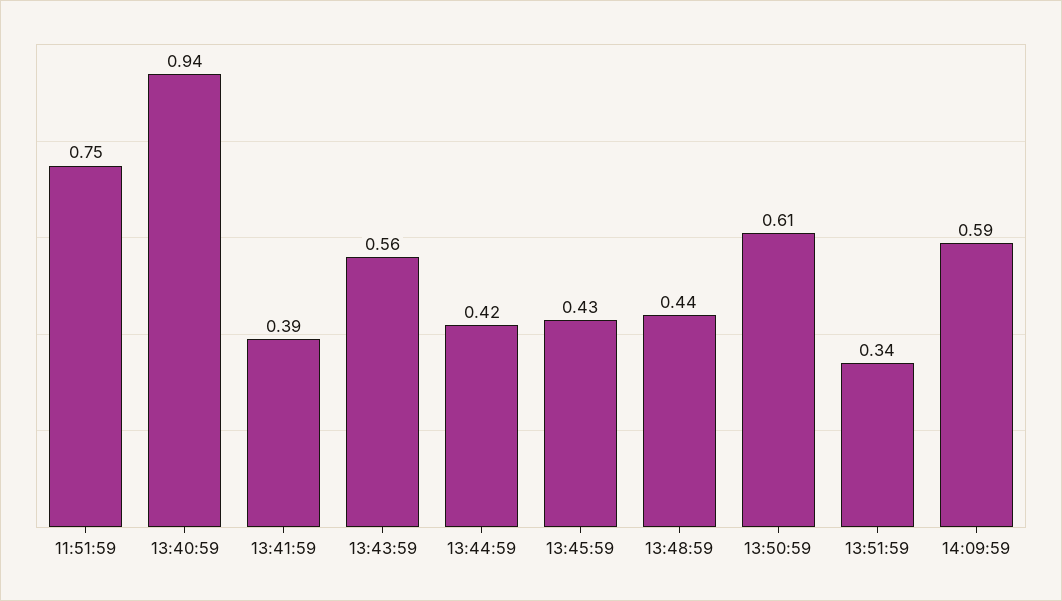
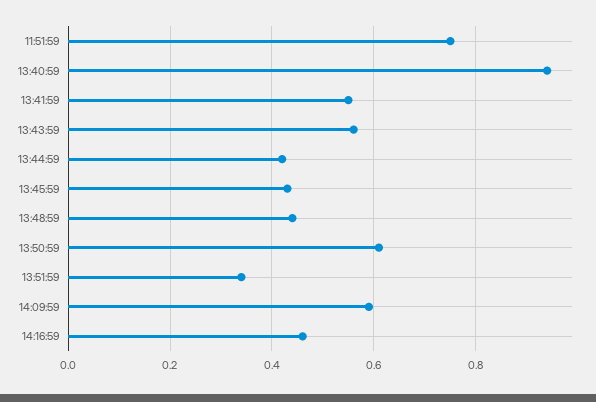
13:41:59: 0.39 -> 0.55
14:16:59: none -> 0.45

